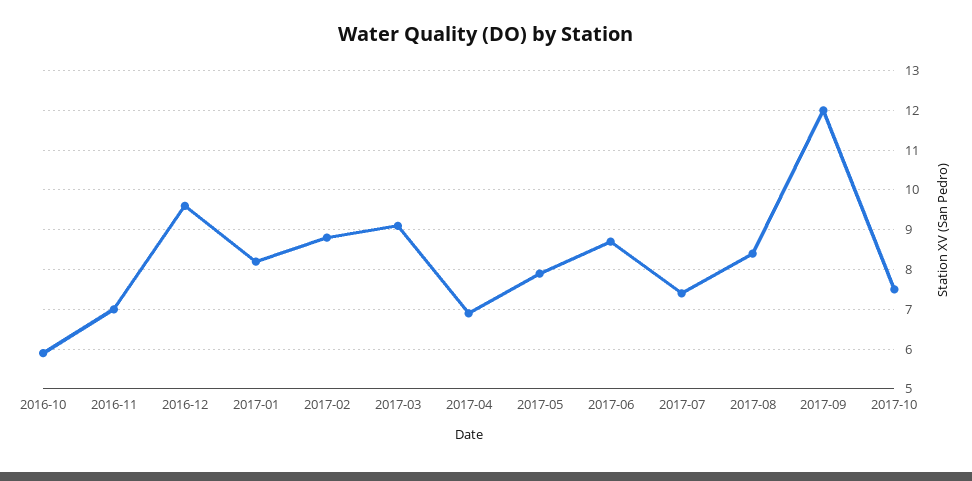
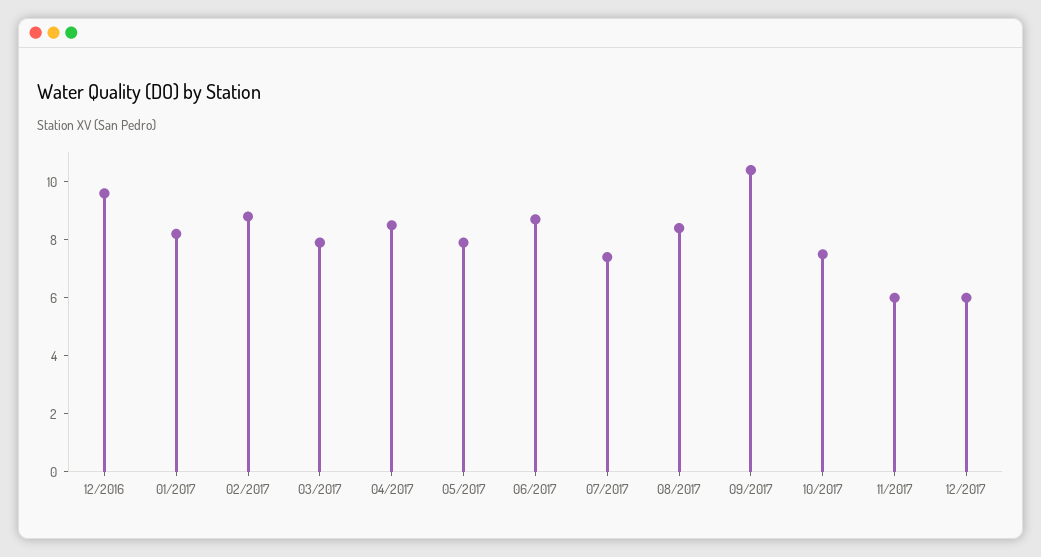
2016-10: 6 -> none
2016-11: 7 -> none
2017-03: 9 -> 8
2017-04: 7 -> 8.5
2017-09: 12 -> 10.5
11/2017: none -> 6
12/2017: none -> 6

